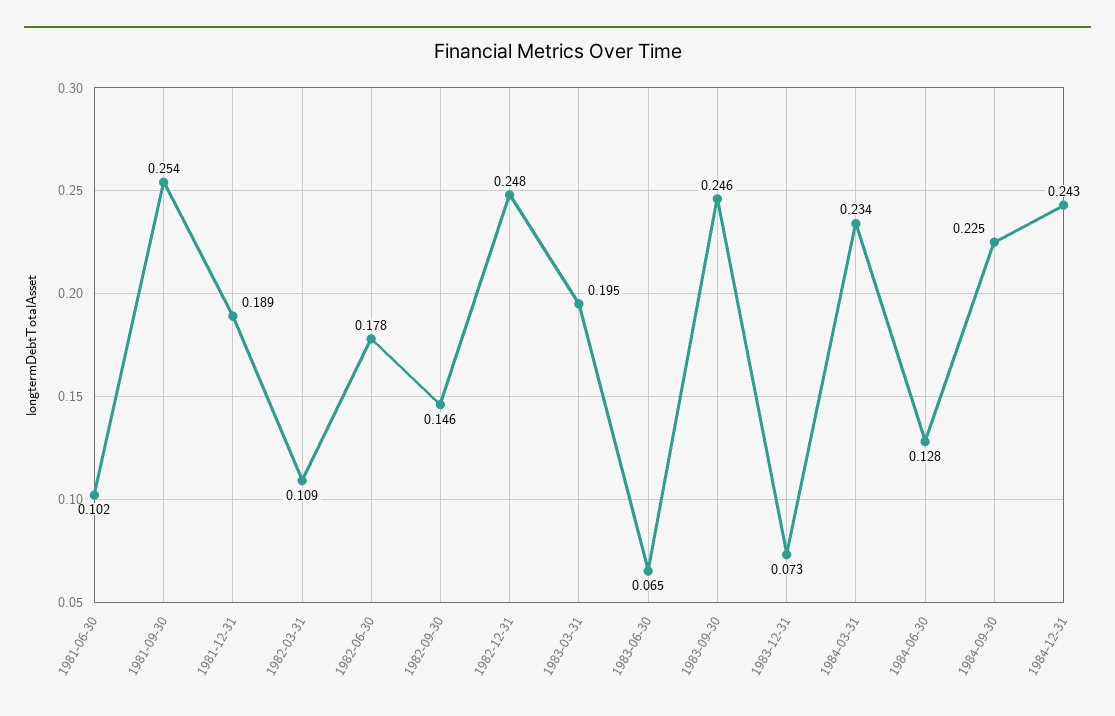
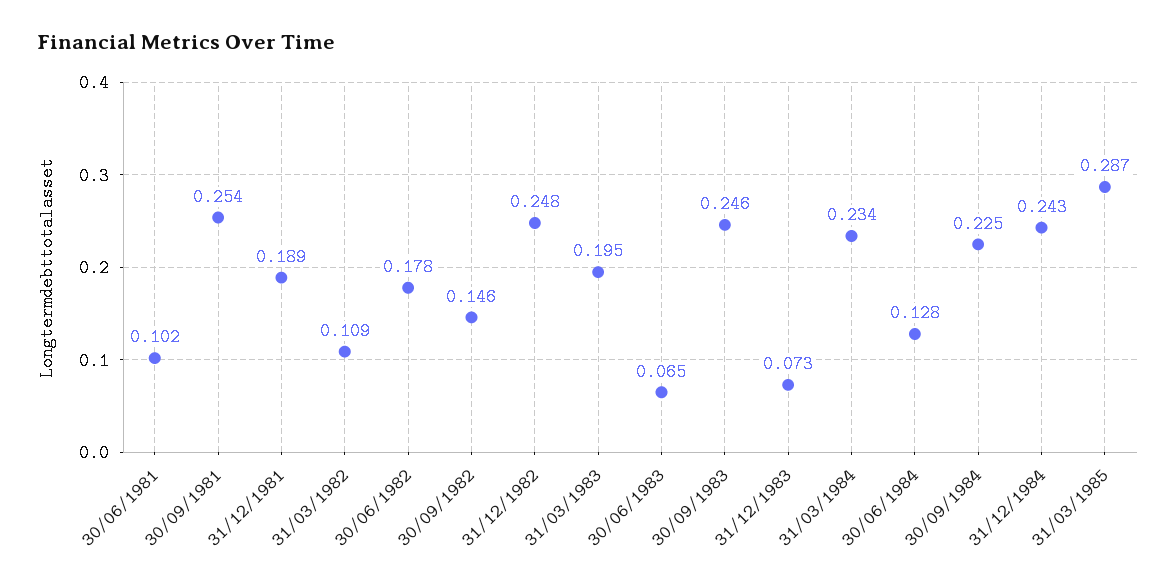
31/03/1985: none -> 0.287

